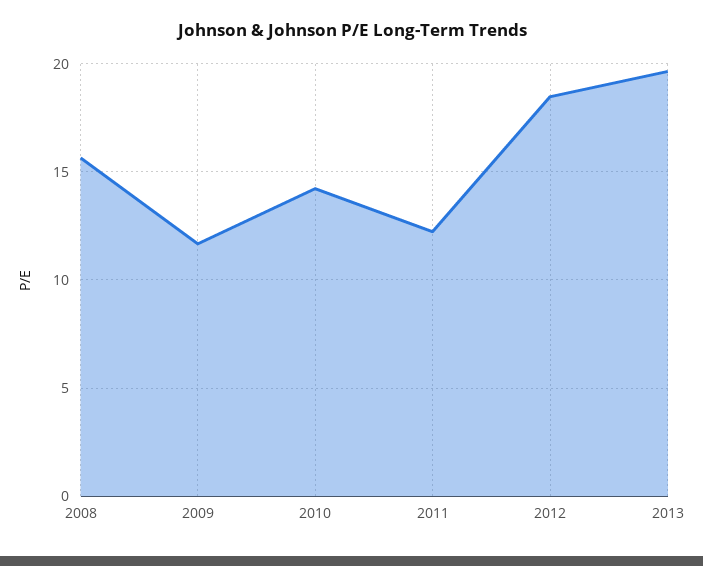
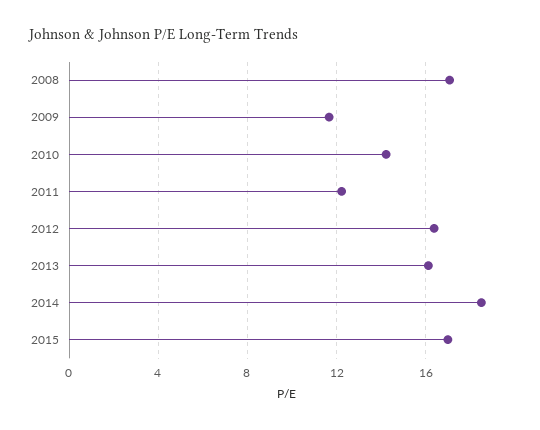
2008: 15.5 -> 17
2012: 18.5 -> 16.5
2013: 19.5 -> 16
2014: none -> 18.5
2015: none -> 17

